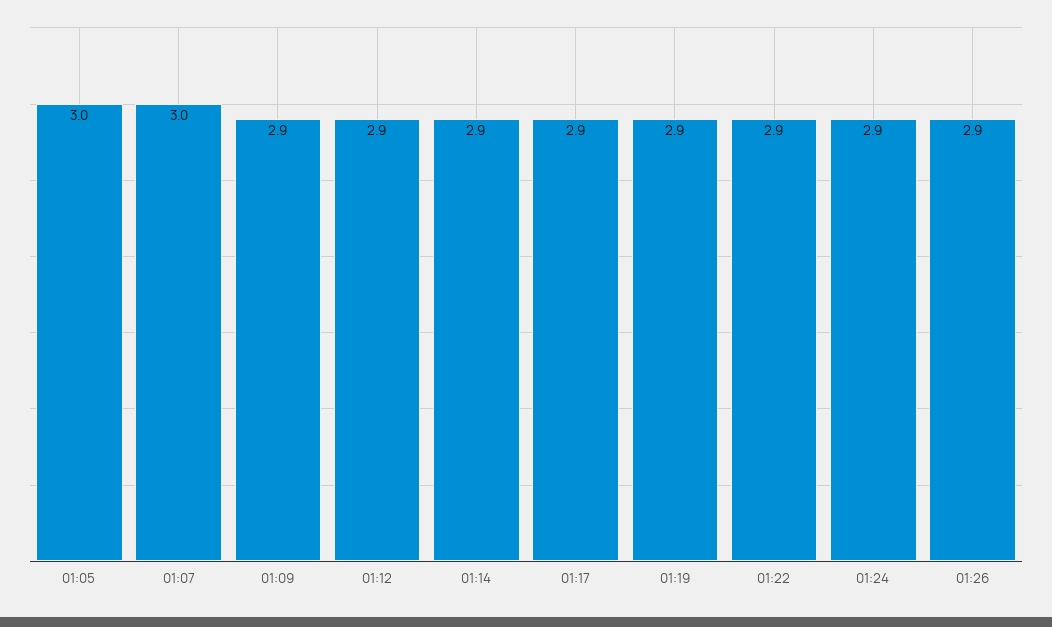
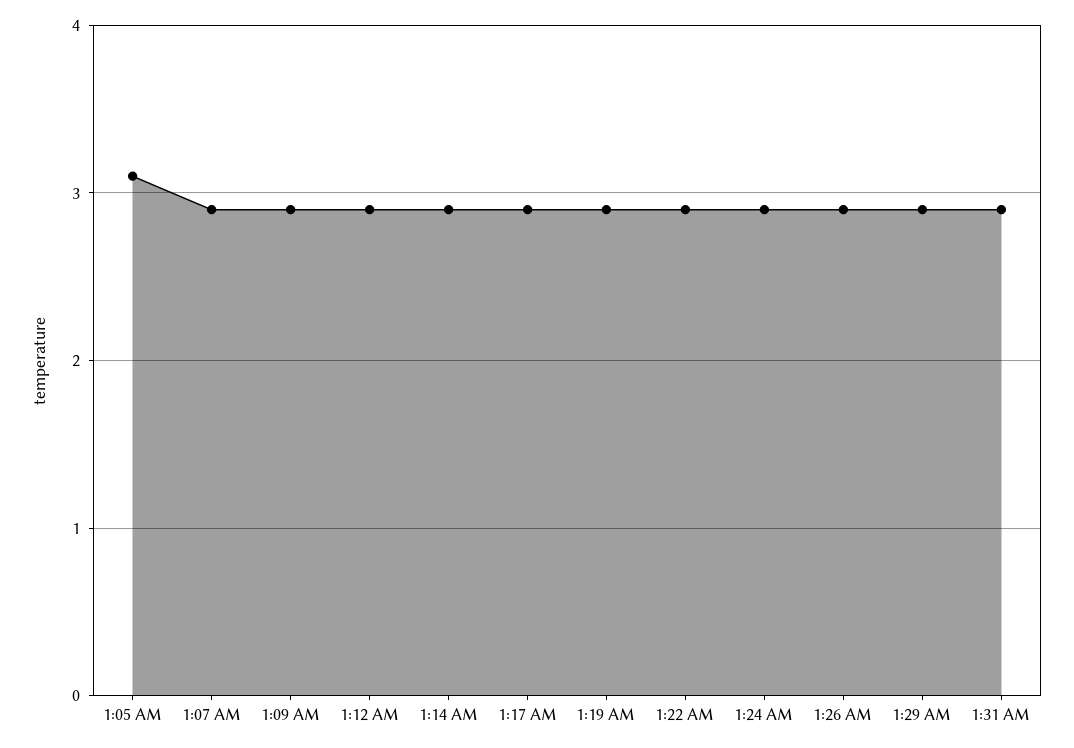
01:05: 3 -> 3.1
01:07: 3 -> 2.9
1:29 AM: none -> 2.9
1:31 AM: none -> 2.9

